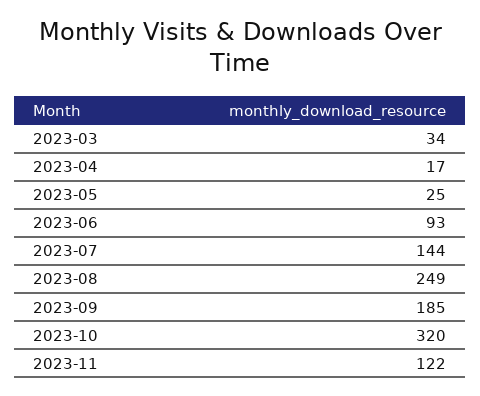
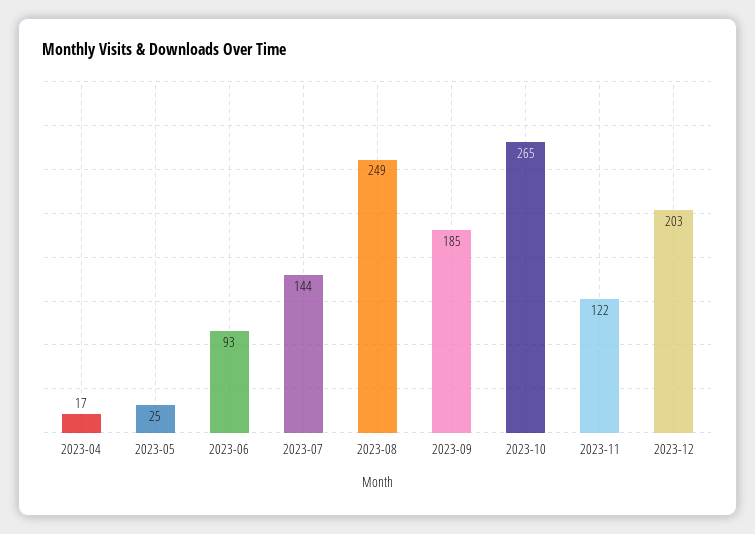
2023-03: 34 -> none
2023-10: 320 -> 265
2023-12: none -> 203

